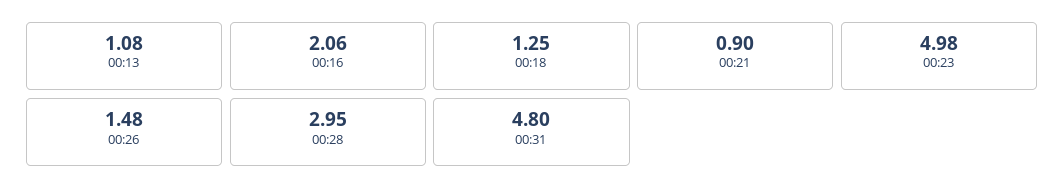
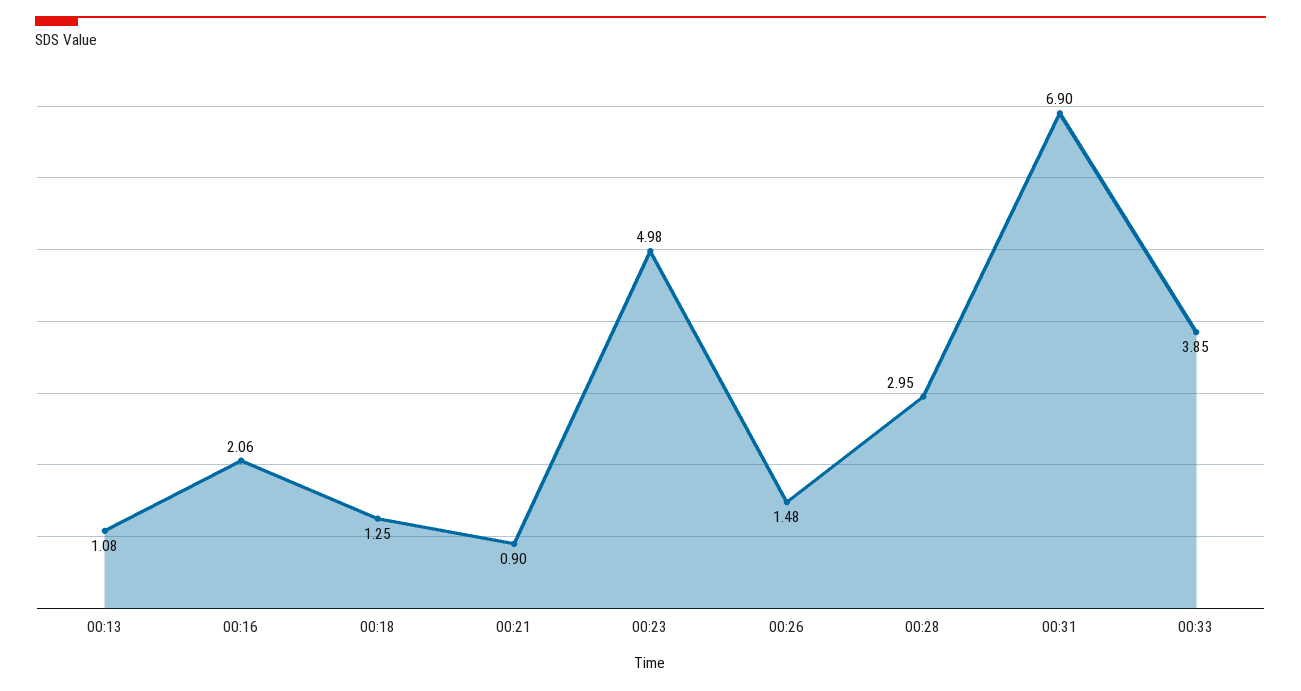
00:31: 4.8 -> 6.9
00:33: none -> 3.85

